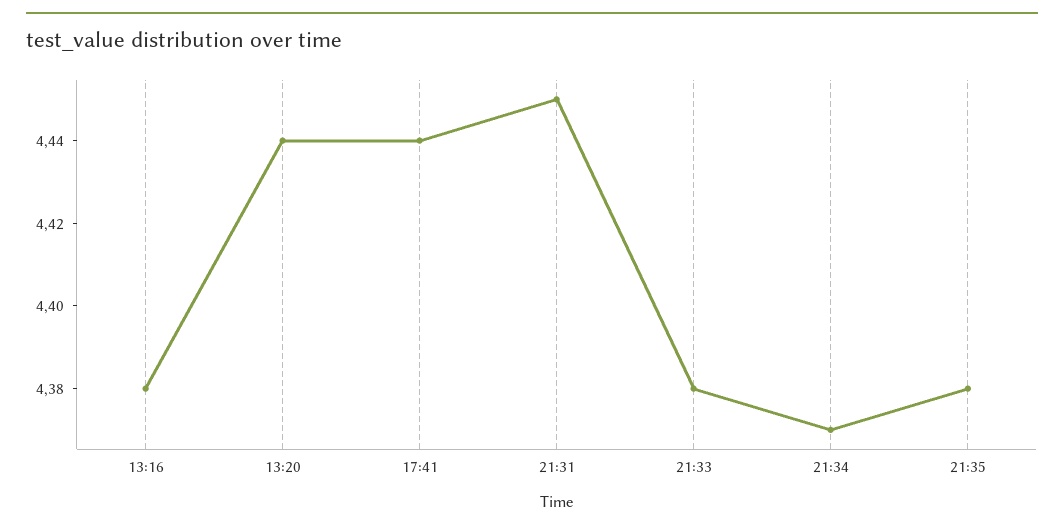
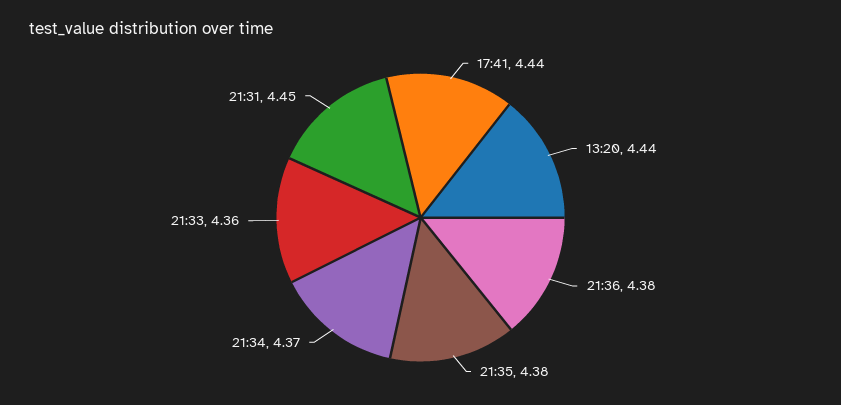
13:16: 4.38 -> none
21:33: 4.38 -> 4.36
21:36: none -> 4.38

